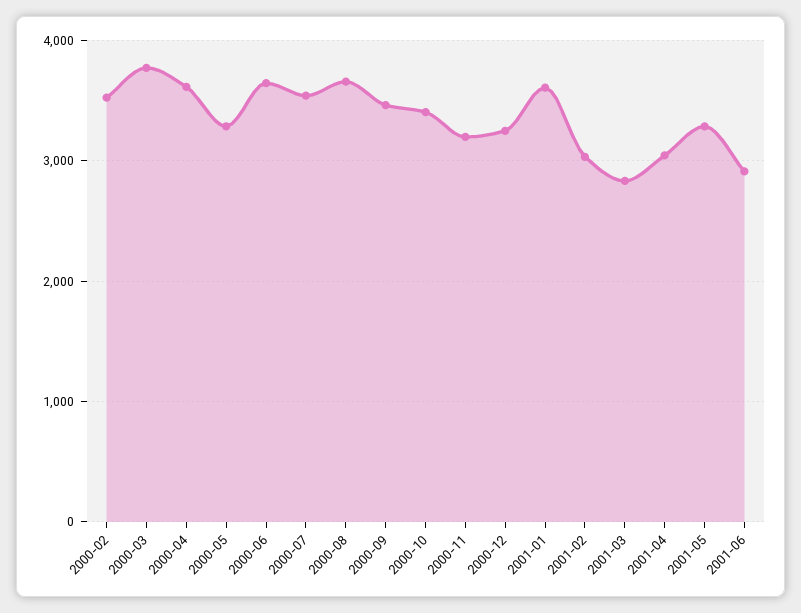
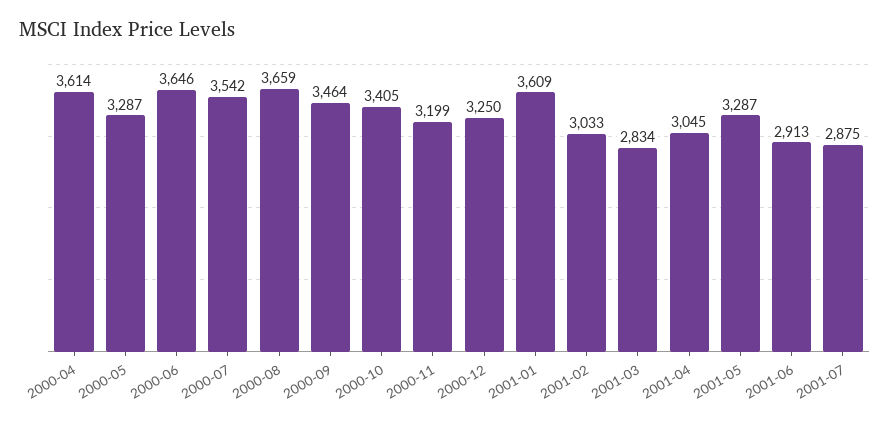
2000-02: 3500 -> none
2000-03: 3800 -> none
2001-07: none -> 2875

